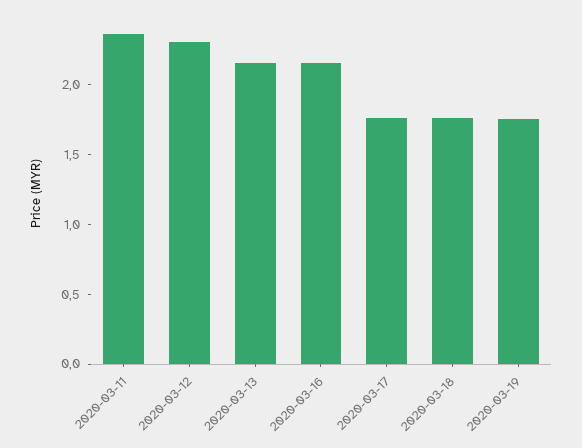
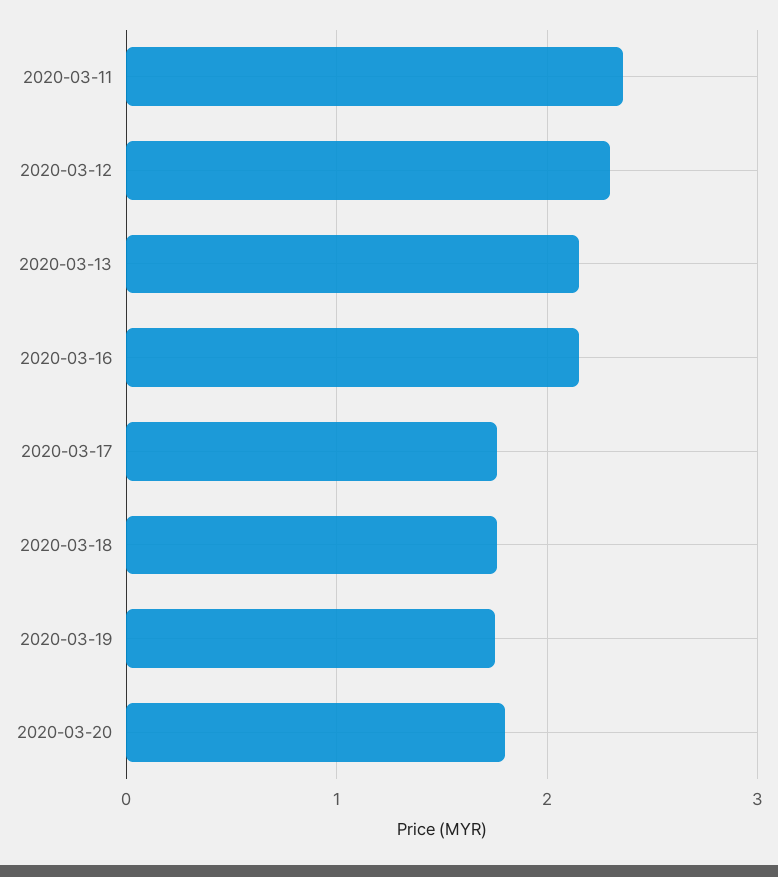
2020-03-20: none -> 1.8

